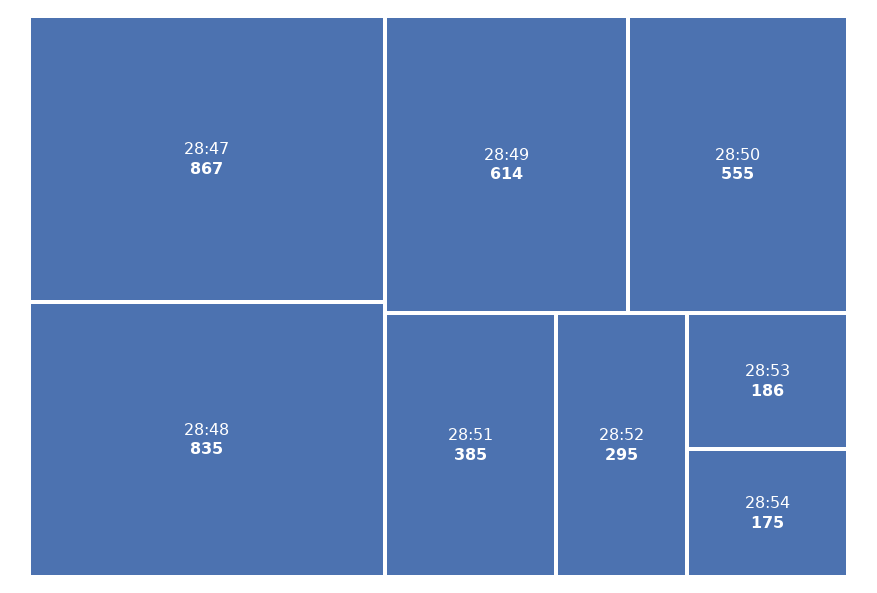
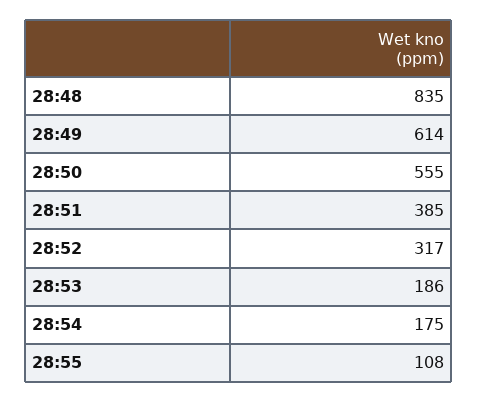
28:47: 867 -> none
28:52: 295 -> 317
28:55: none -> 108

